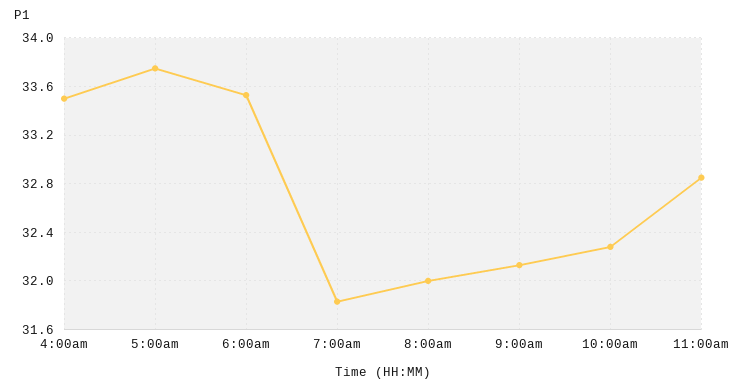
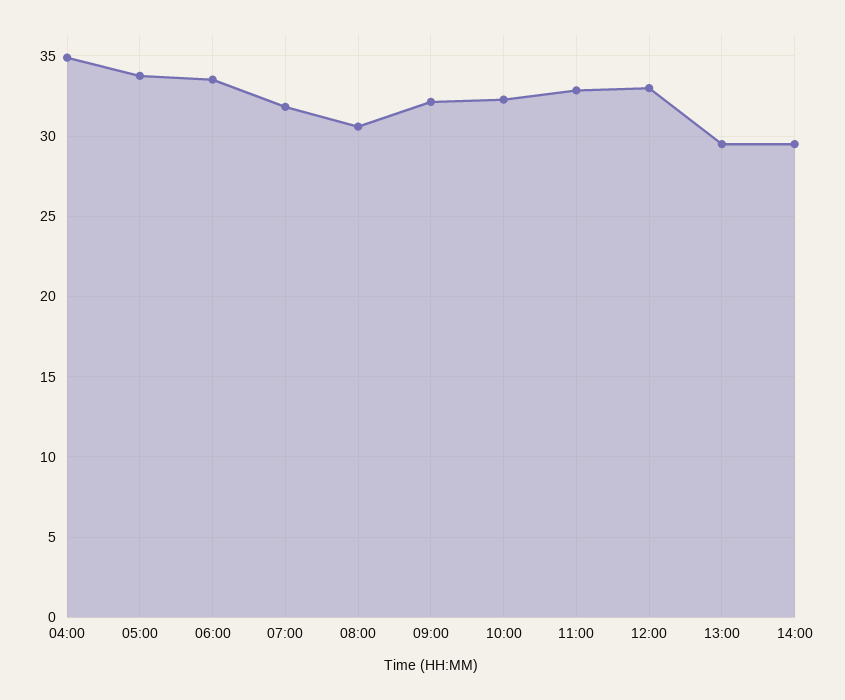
4:00am: 33.5 -> 35
8:00am: 32 -> 30.5
12:00: none -> 33
13:00: none -> 29.5
14:00: none -> 29.5

